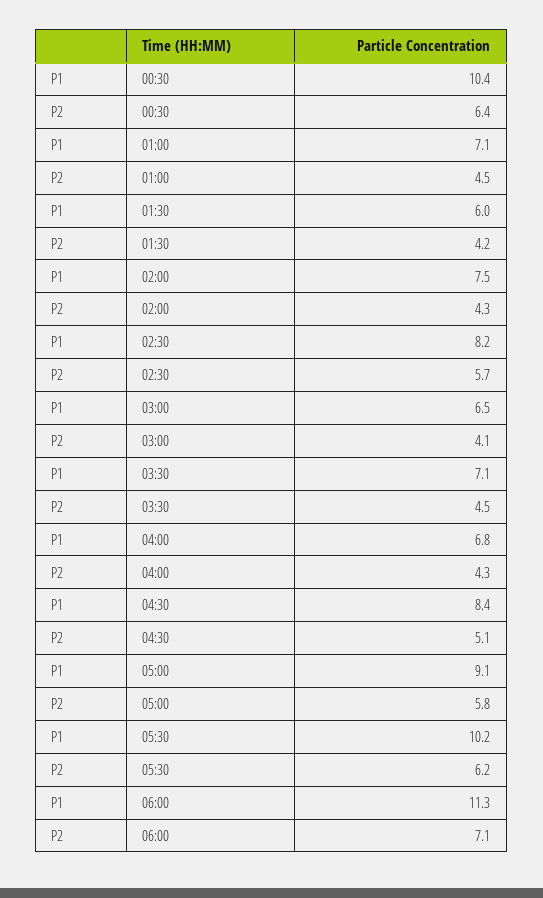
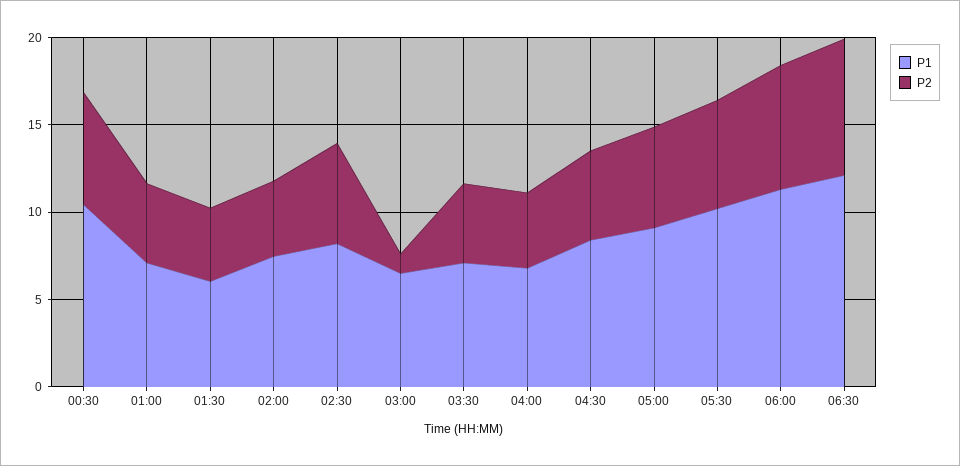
P2, 03:00: 4.1 -> 1
P1, 06:30: none -> 12
P2, 06:30: none -> 8

